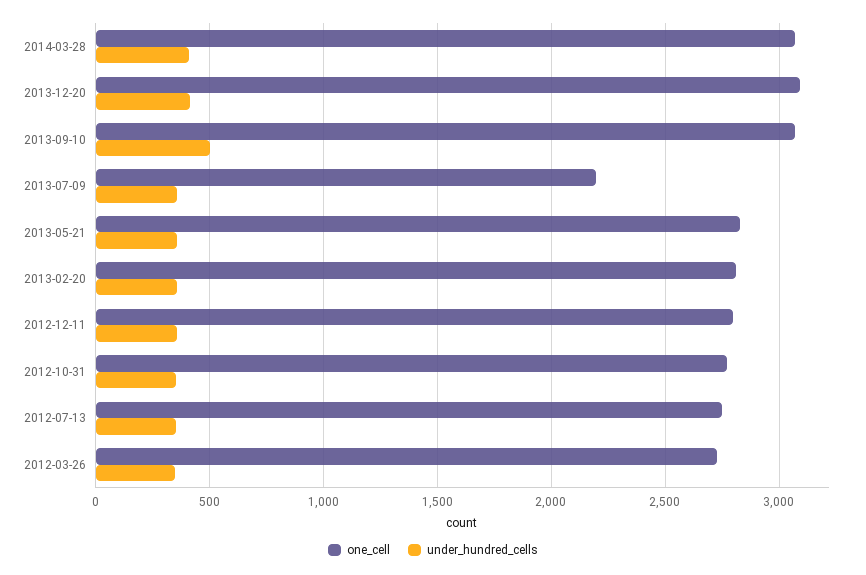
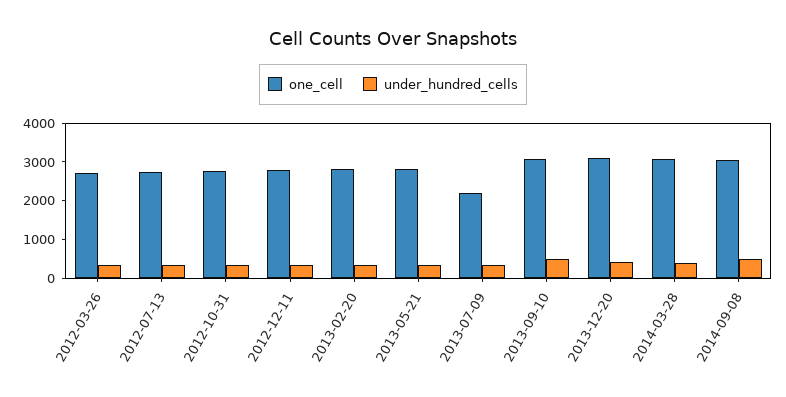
one_cell, 2014-09-08: none -> 3000
under_hundred_cells, 2014-09-08: none -> 500

